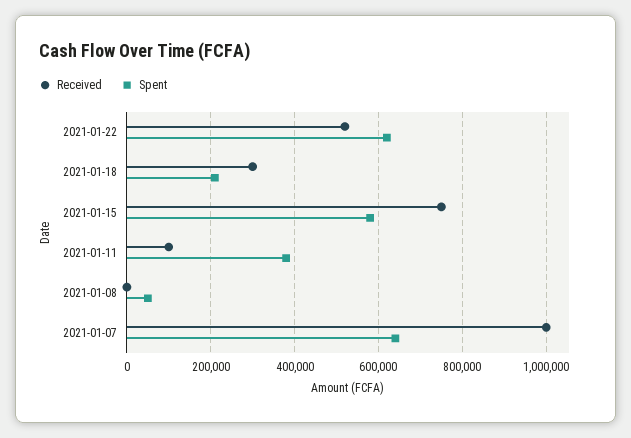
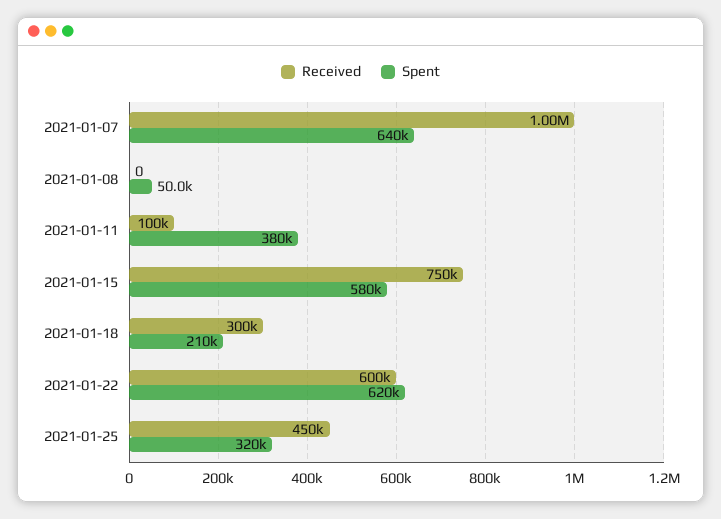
Received, 2021-01-22: 520000 -> 600000
Received, 2021-01-25: none -> 450000
Spent, 2021-01-25: none -> 320000

